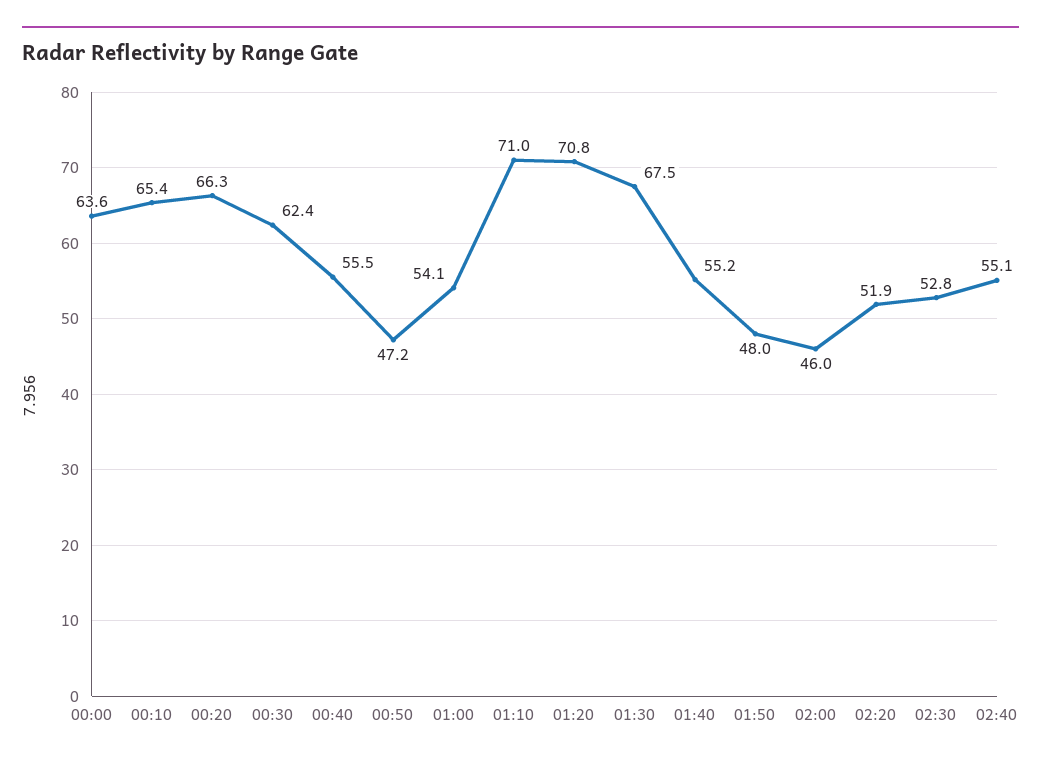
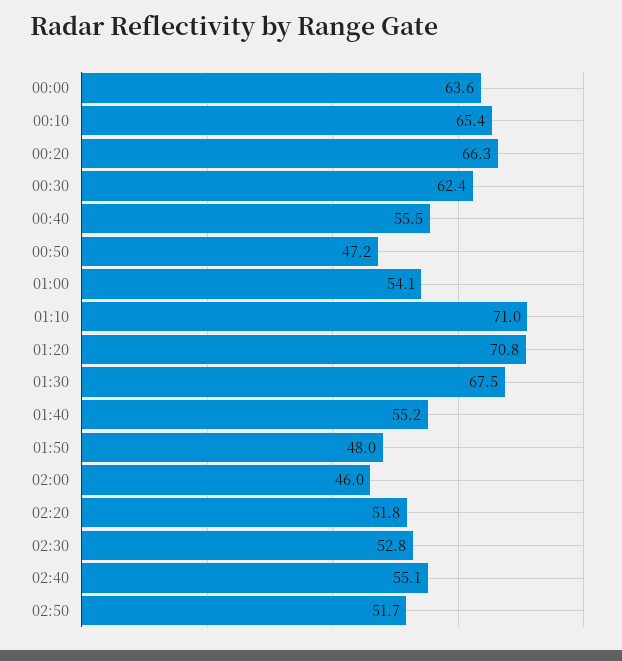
02:20: 51.9 -> 51.8
02:50: none -> 51.7

